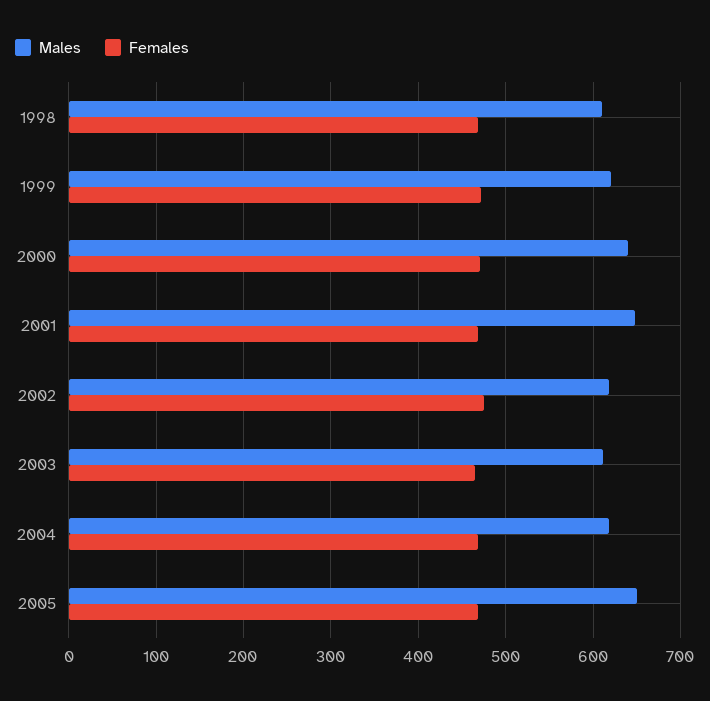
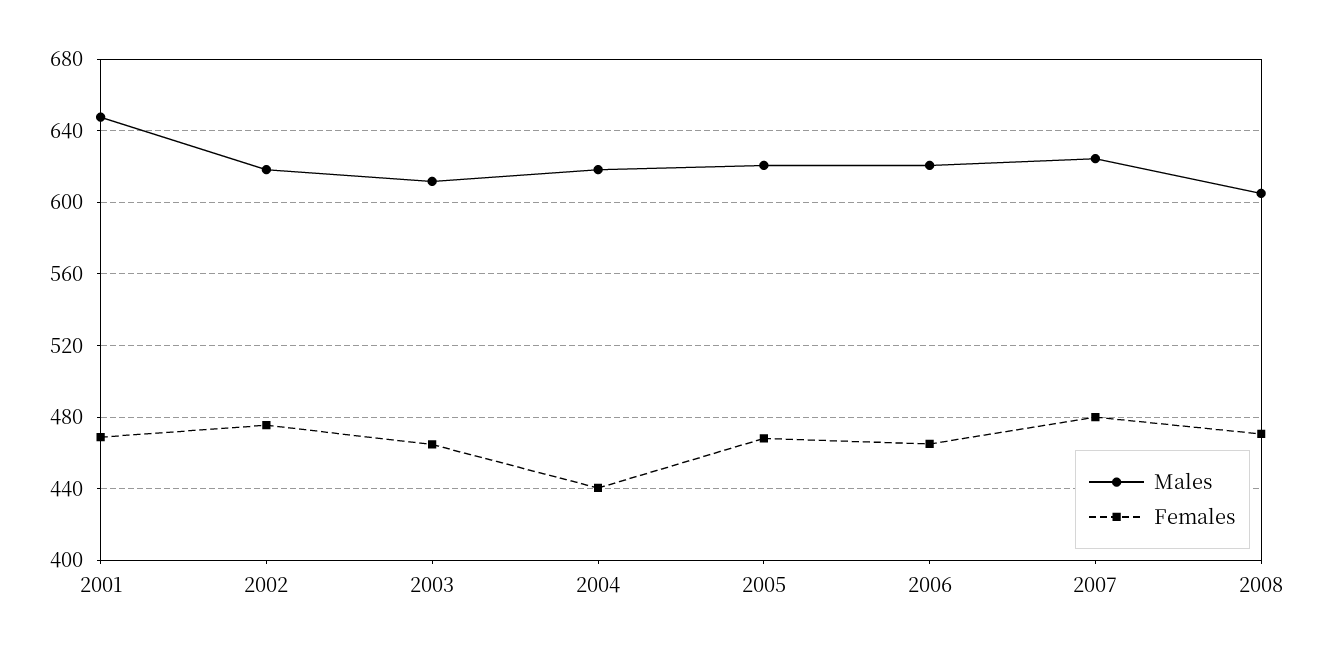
Males, 1998: 610 -> none
Females, 1998: 470 -> none
Males, 1999: 620 -> none
Females, 1999: 470 -> none
Males, 2000: 640 -> none
Females, 2000: 470 -> none
Females, 2004: 470 -> 440
Males, 2005: 650 -> 620
Males, 2006: none -> 620
Females, 2006: none -> 465
Males, 2007: none -> 625
Females, 2007: none -> 480
Males, 2008: none -> 605
Females, 2008: none -> 470

